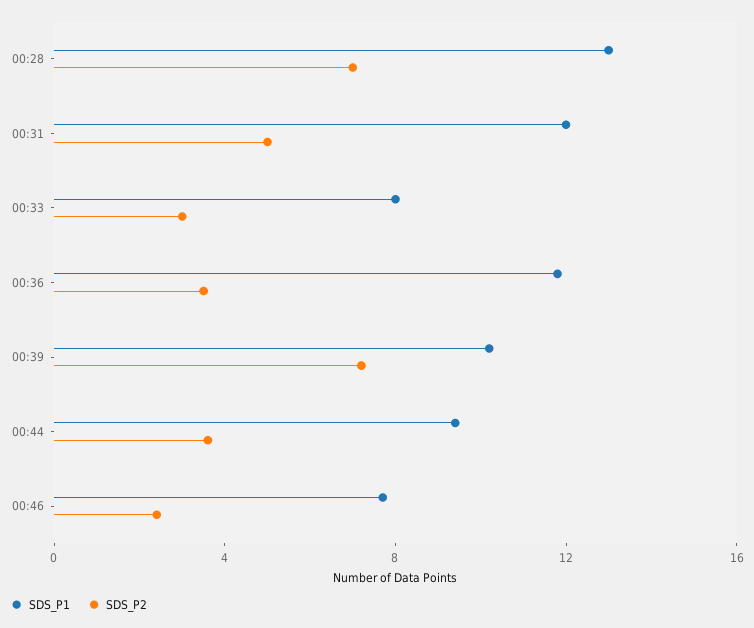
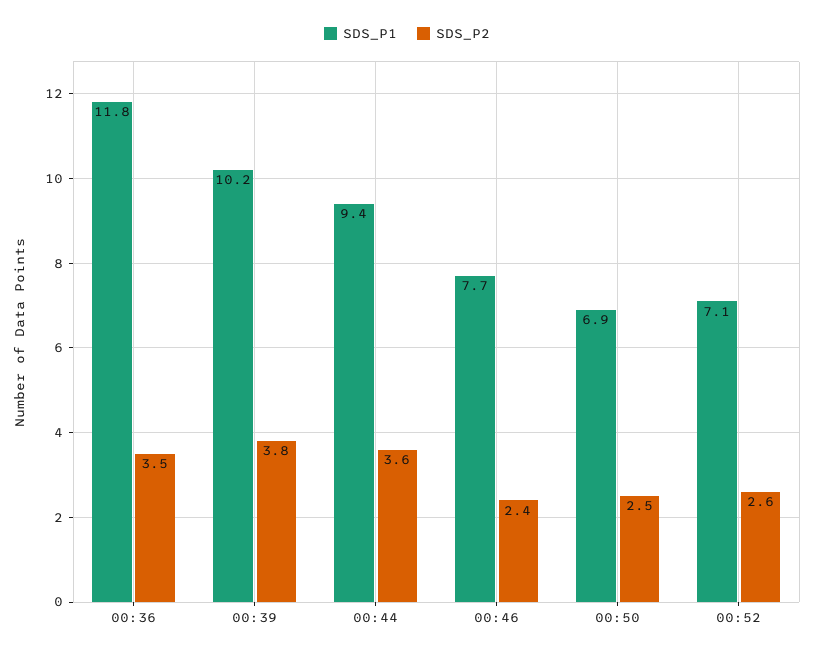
SDS_P1, 00:28: 13 -> none
SDS_P2, 00:28: 7 -> none
SDS_P1, 00:31: 12 -> none
SDS_P2, 00:31: 5 -> none
SDS_P1, 00:33: 8 -> none
SDS_P2, 00:33: 3 -> none
SDS_P2, 00:39: 7 -> 3.8
SDS_P1, 00:50: none -> 6.9
SDS_P2, 00:50: none -> 2.5
SDS_P1, 00:52: none -> 7.1
SDS_P2, 00:52: none -> 2.6

